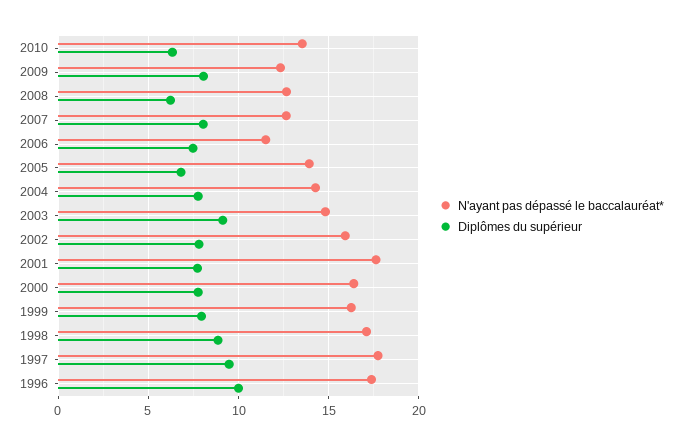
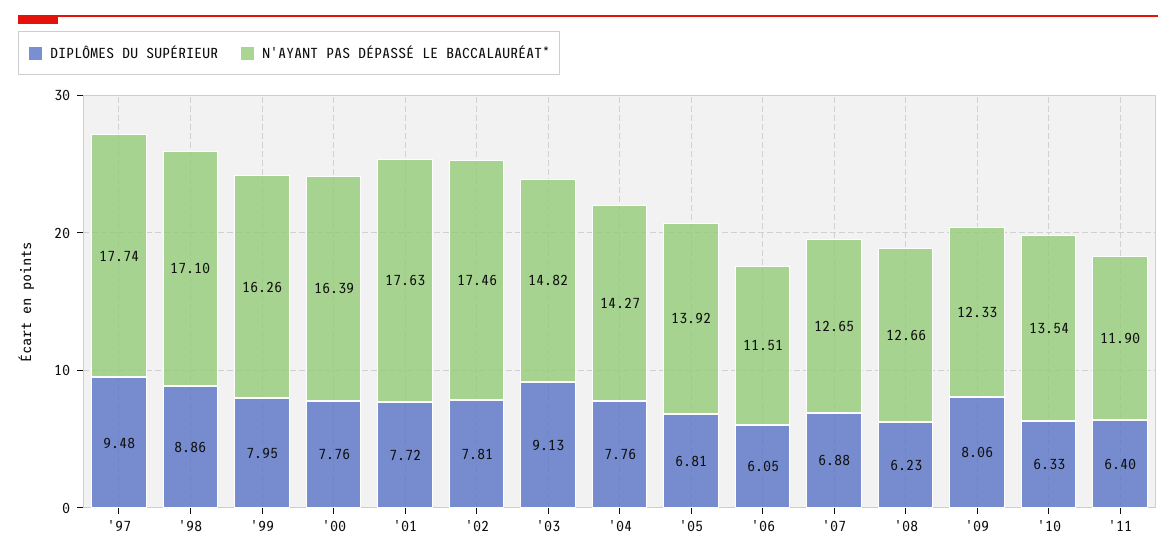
Diplômes du supérieur, 2007: 8 -> 6.88
Diplômes du supérieur, 2006: 7.5 -> 6.05
N'ayant pas dépassé le baccalauréat*, 2002: 16 -> 17.46
N'ayant pas dépassé le baccalauréat*, 1996: 17.5 -> none
Diplômes du supérieur, 1996: 10 -> none
Diplômes du supérieur, '11: none -> 6.4
N'ayant pas dépassé le baccalauréat*, '11: none -> 11.9

